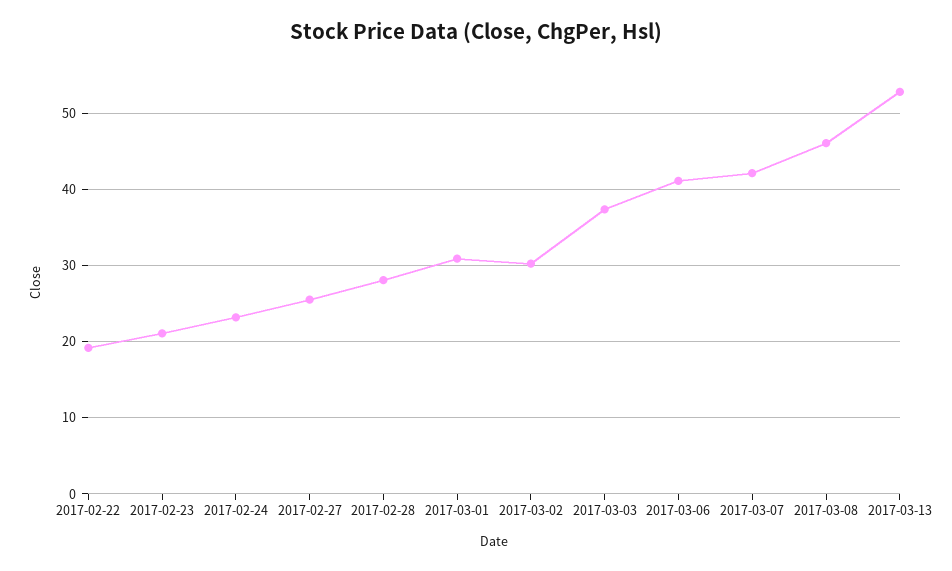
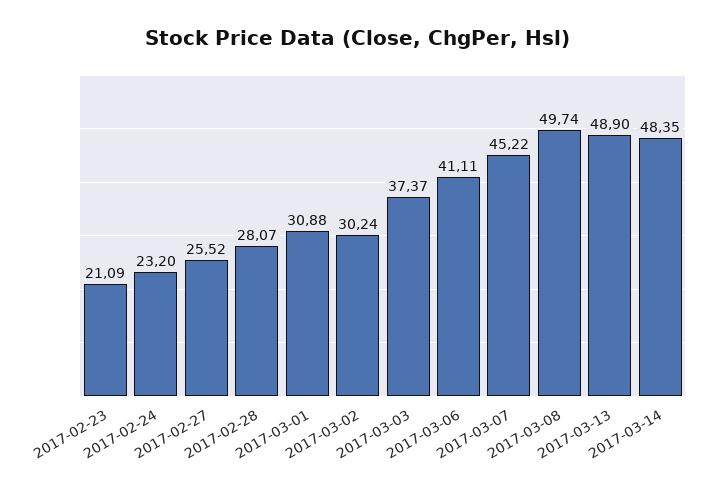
2017-02-22: 19 -> none
2017-03-07: 42 -> 45.22
2017-03-08: 46 -> 49.74
2017-03-13: 53 -> 48.9
2017-03-14: none -> 48.35

